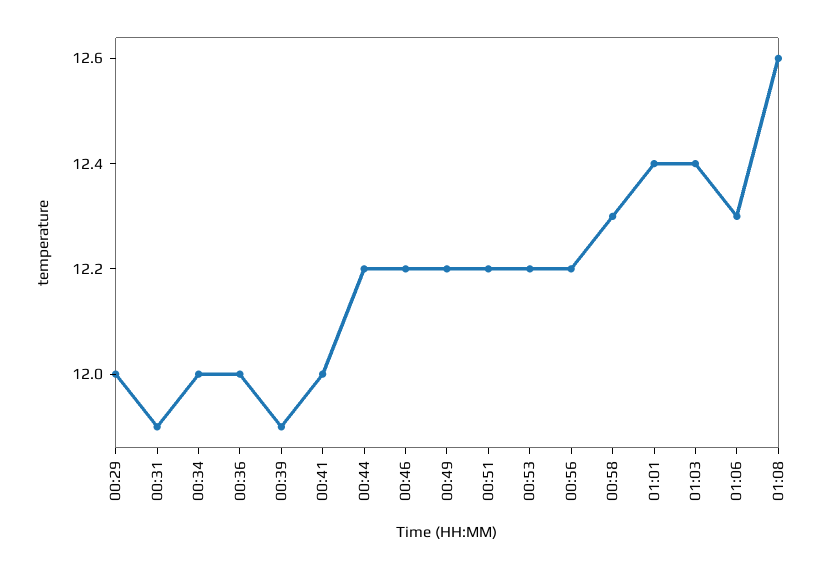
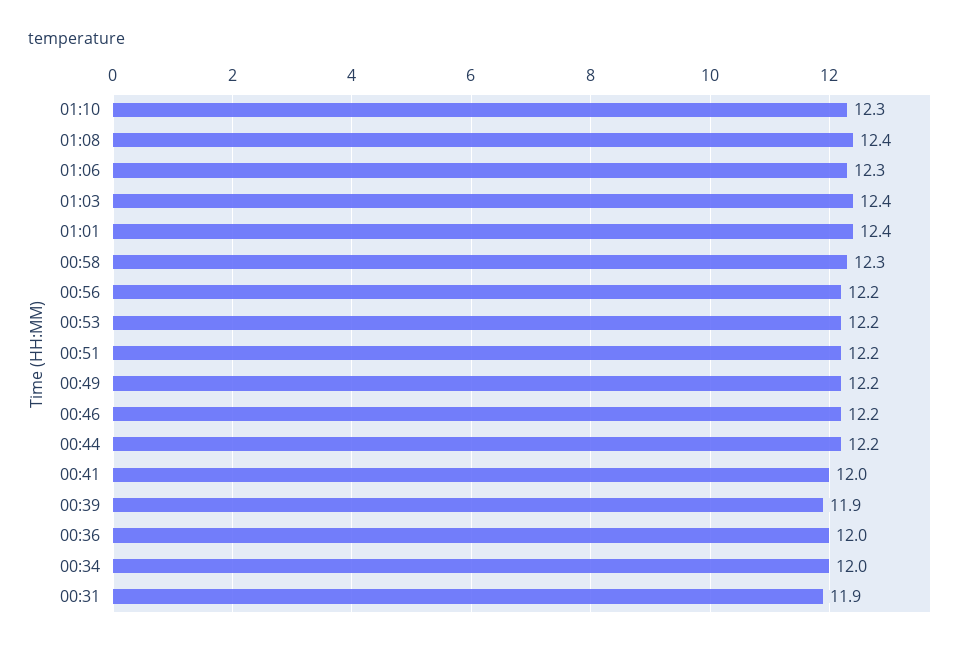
00:29: 12 -> none
01:08: 12.6 -> 12.4
01:10: none -> 12.3

